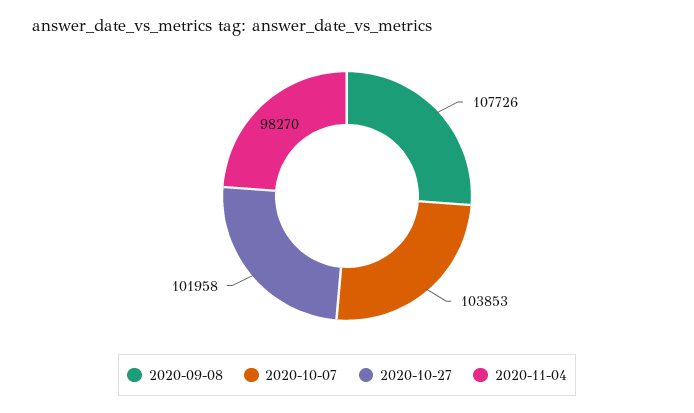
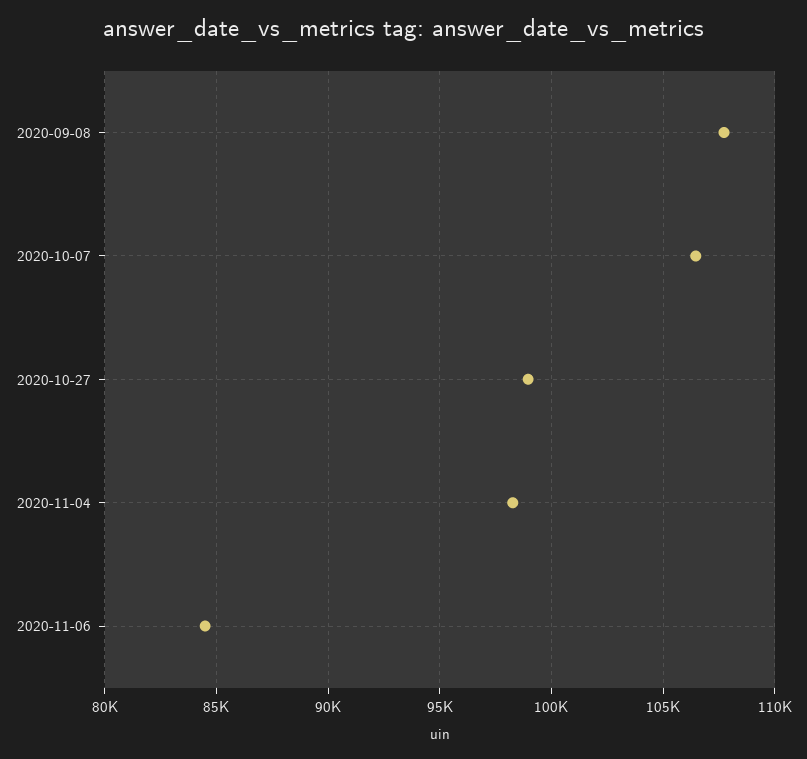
2020-10-07: 103853 -> 106500
2020-10-27: 101958 -> 99000
2020-11-06: none -> 84500

